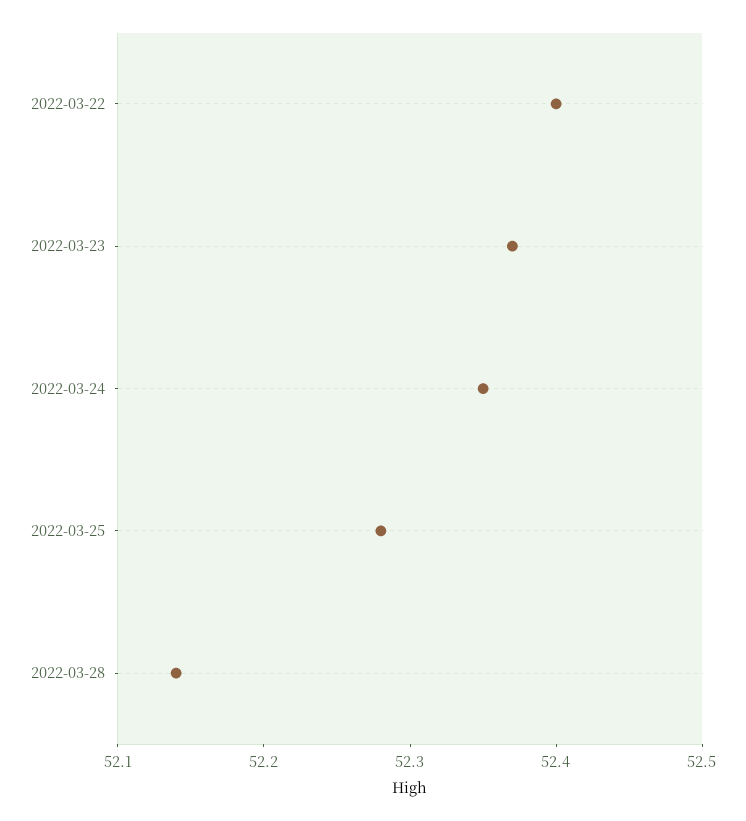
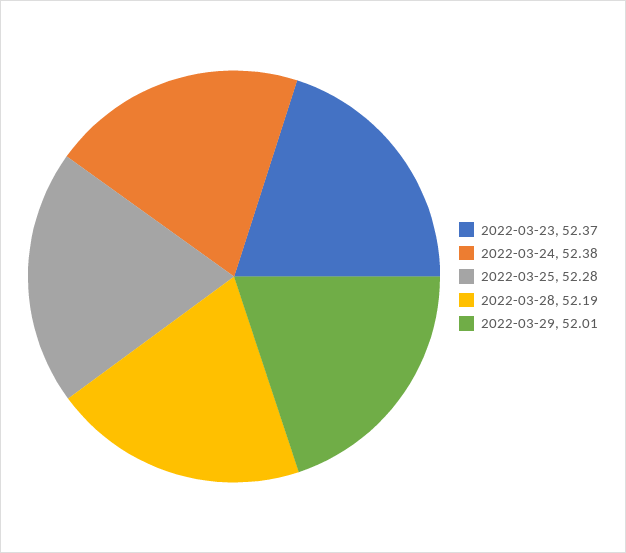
2022-03-22: 52.4 -> none
2022-03-24: 52.35 -> 52.38
2022-03-28: 52.14 -> 52.19
2022-03-29: none -> 52.01

